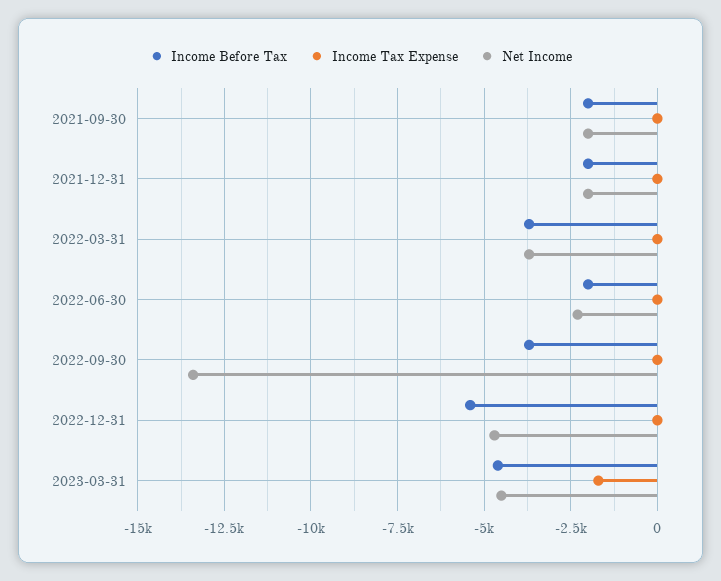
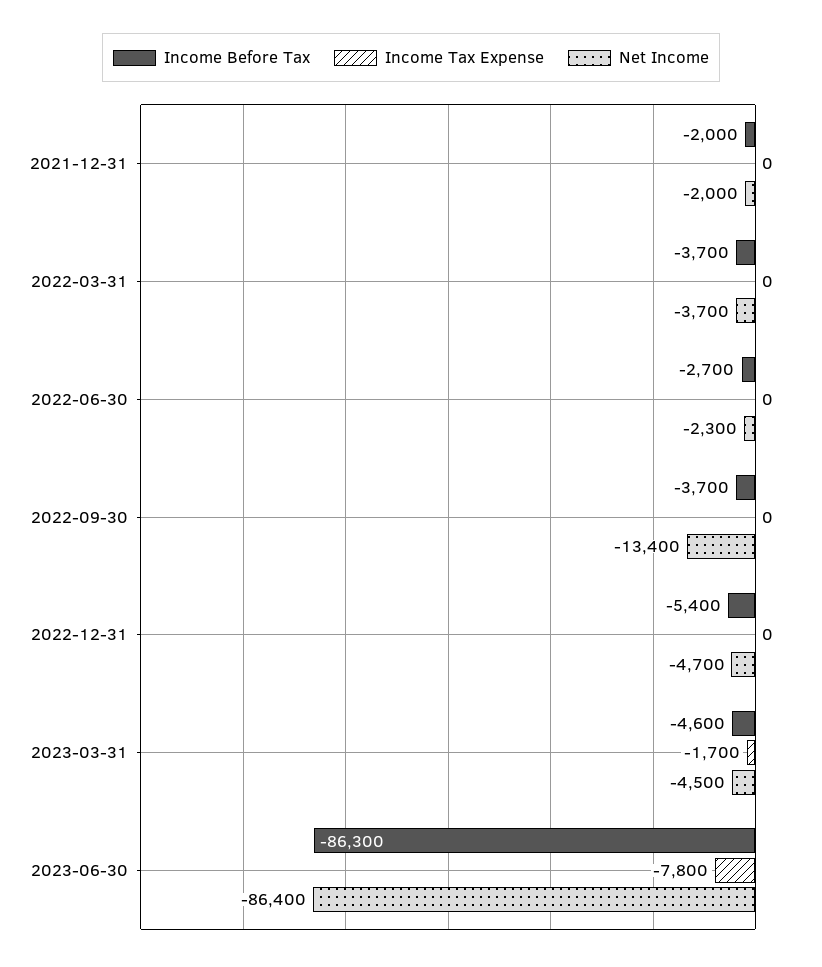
Income Before Tax, 2021-09-30: -2000 -> none
Income Tax Expense, 2021-09-30: 0 -> none
Net Income, 2021-09-30: -2000 -> none
Income Before Tax, 2022-06-30: -2000 -> -2700
Income Before Tax, 2023-06-30: none -> -86300
Income Tax Expense, 2023-06-30: none -> -7800
Net Income, 2023-06-30: none -> -86400

